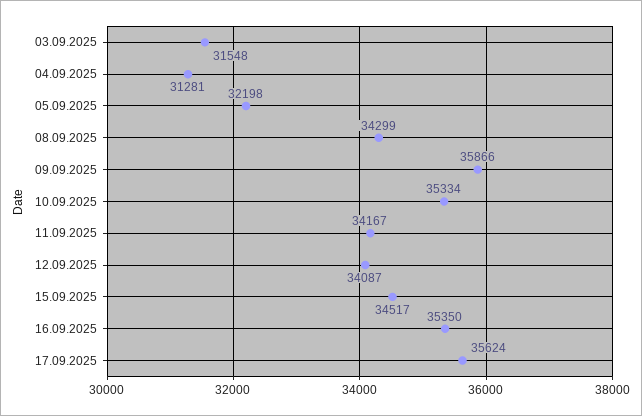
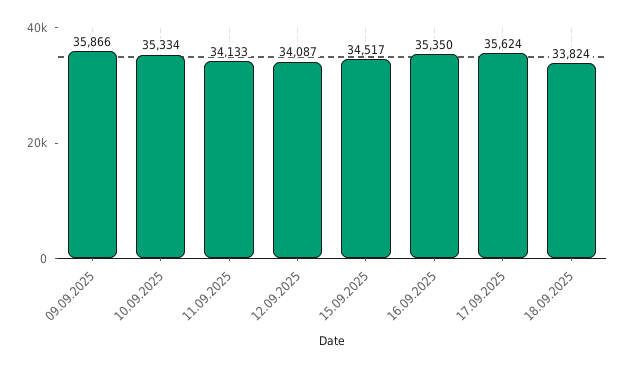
03.09.2025: 31548 -> none
04.09.2025: 31281 -> none
05.09.2025: 32198 -> none
08.09.2025: 34299 -> none
11.09.2025: 34167 -> 34133
18.09.2025: none -> 33824

